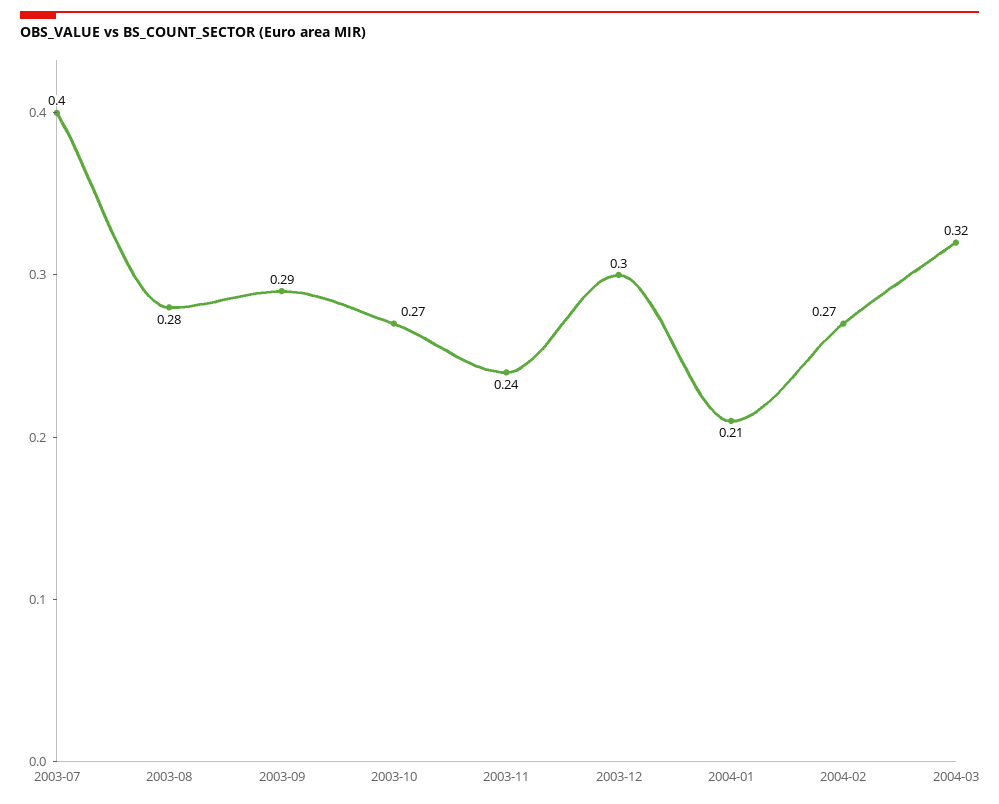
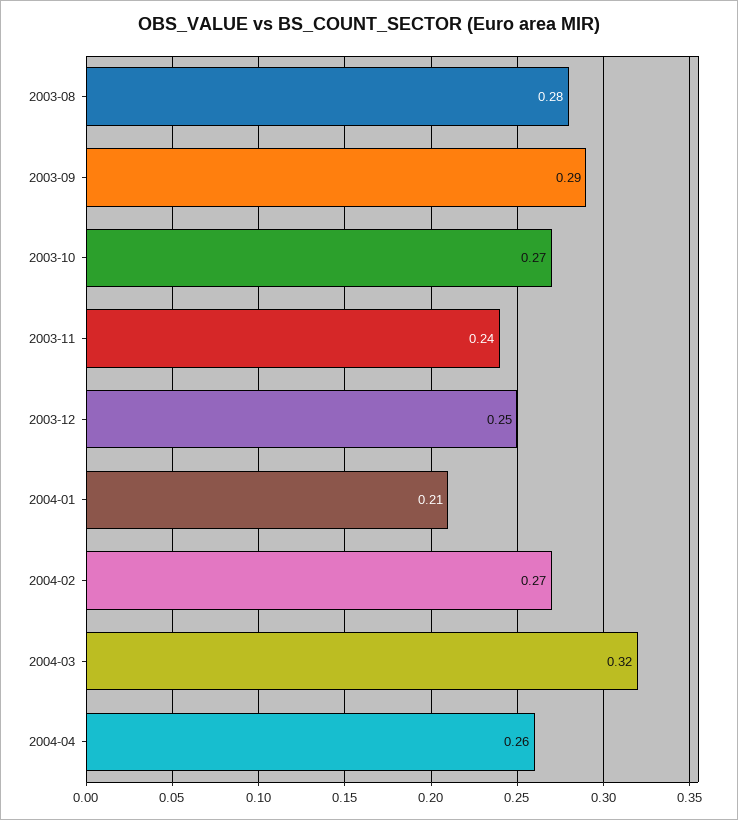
2003-07: 0.4 -> none
2003-12: 0.3 -> 0.25
2004-04: none -> 0.26

